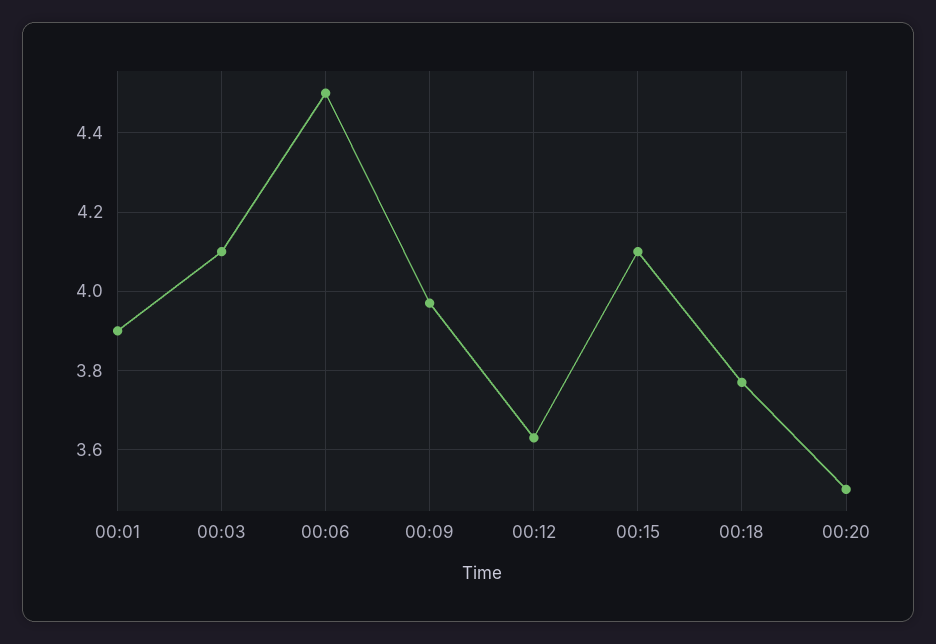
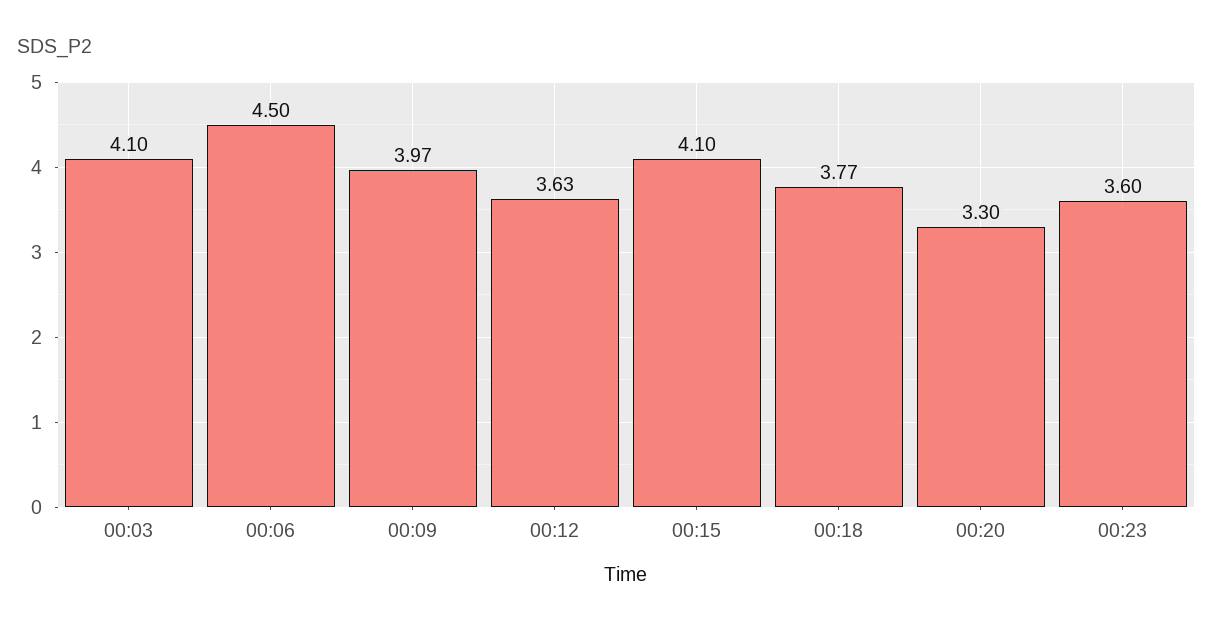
00:01: 3.9 -> none
00:20: 3.5 -> 3.3
00:23: none -> 3.6

